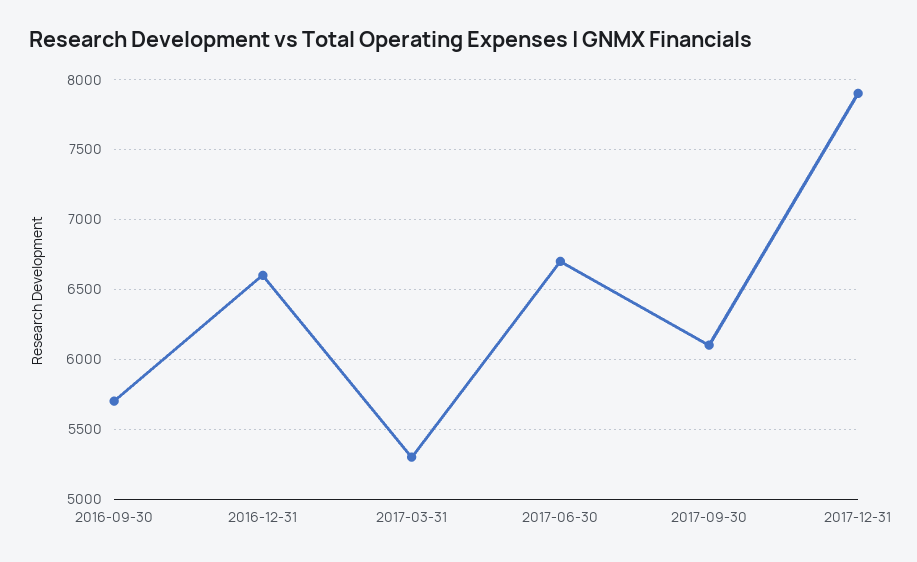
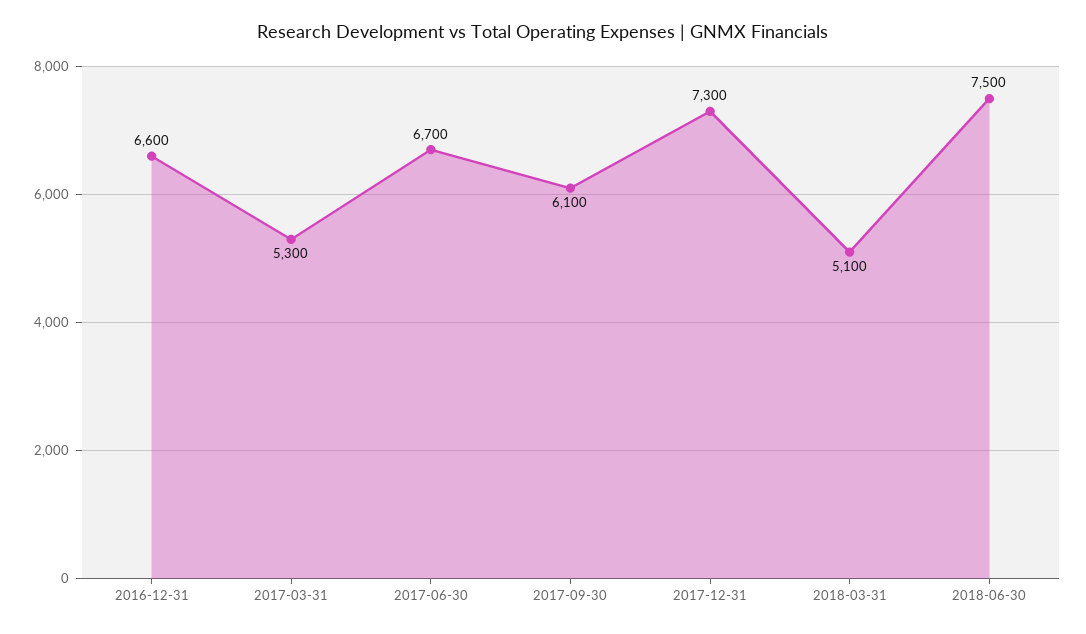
2016-09-30: 5700 -> none
2017-12-31: 7900 -> 7300
2018-03-31: none -> 5100
2018-06-30: none -> 7500

